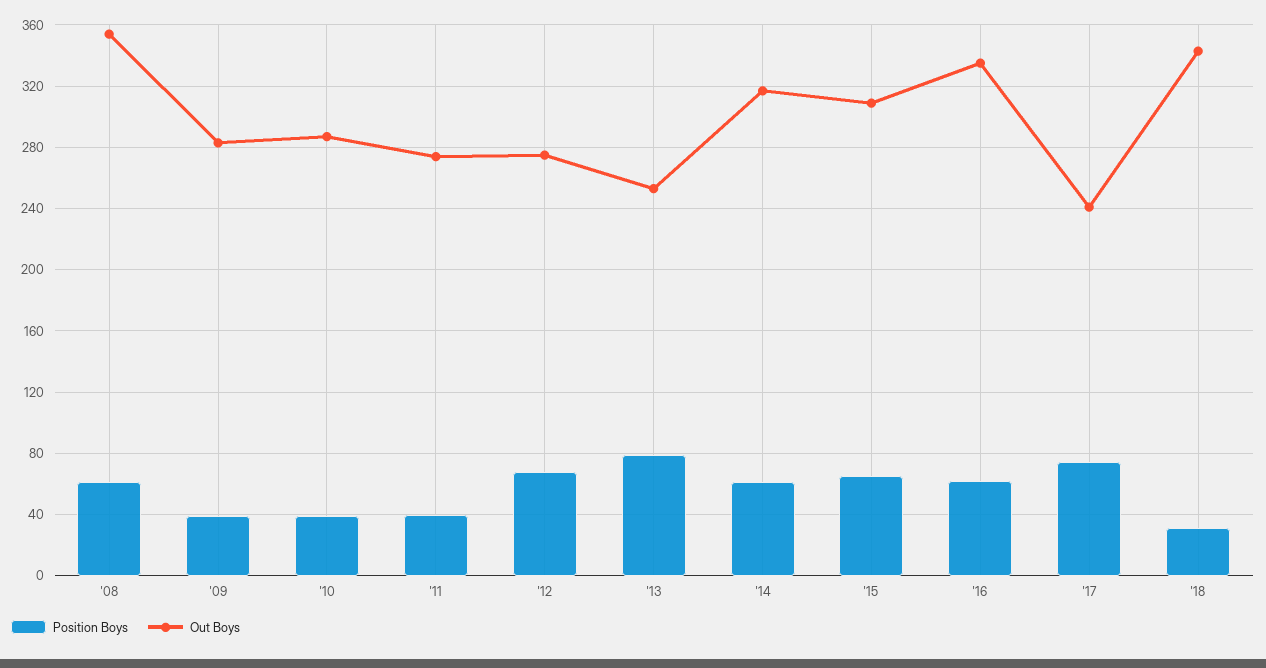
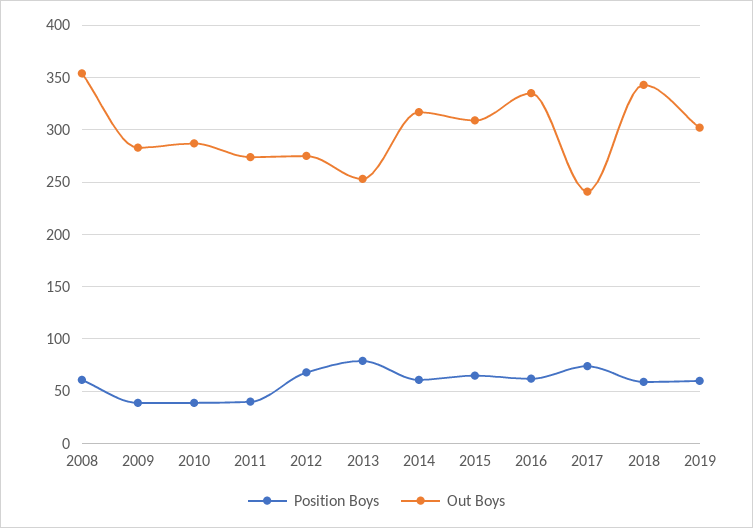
Position Boys, '18: 30 -> 60
Position Boys, 2019: none -> 60
Out Boys, 2019: none -> 300

